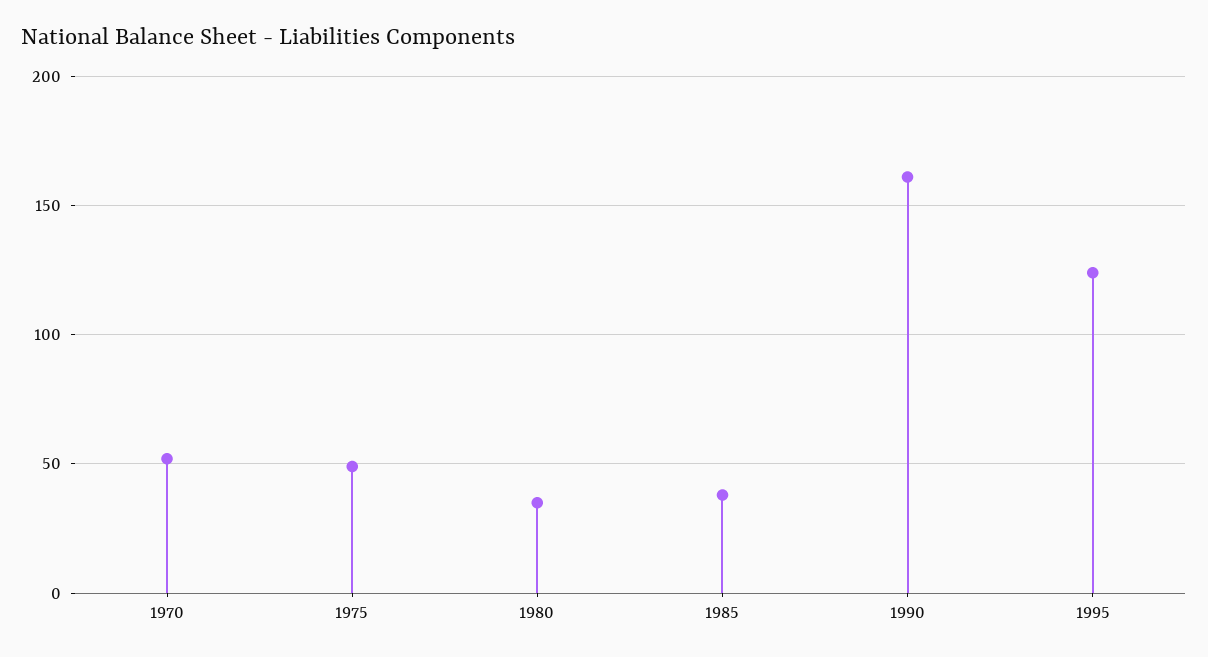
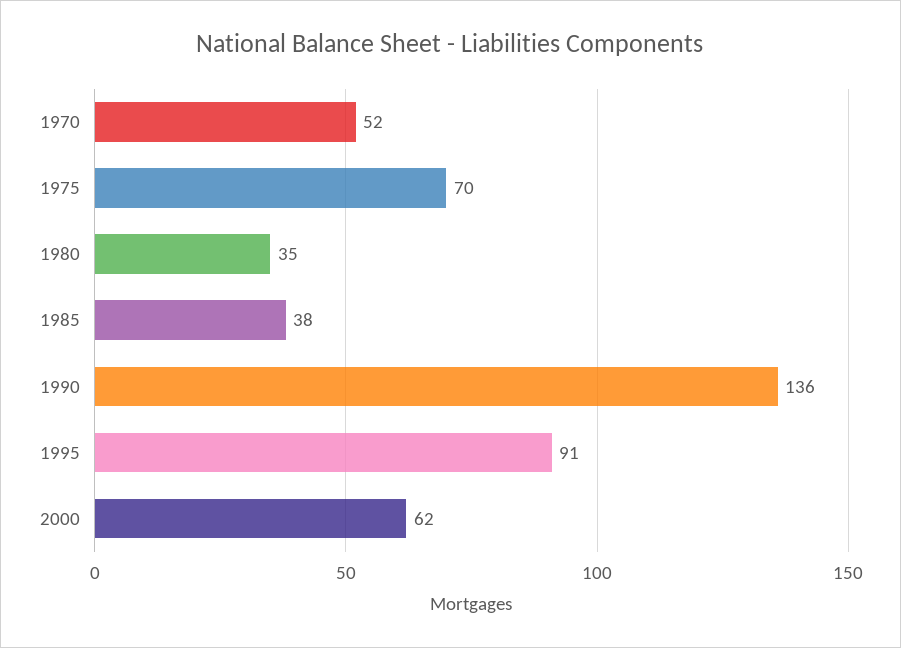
1975: 50 -> 70
1990: 160 -> 136
1995: 125 -> 91
2000: none -> 62

